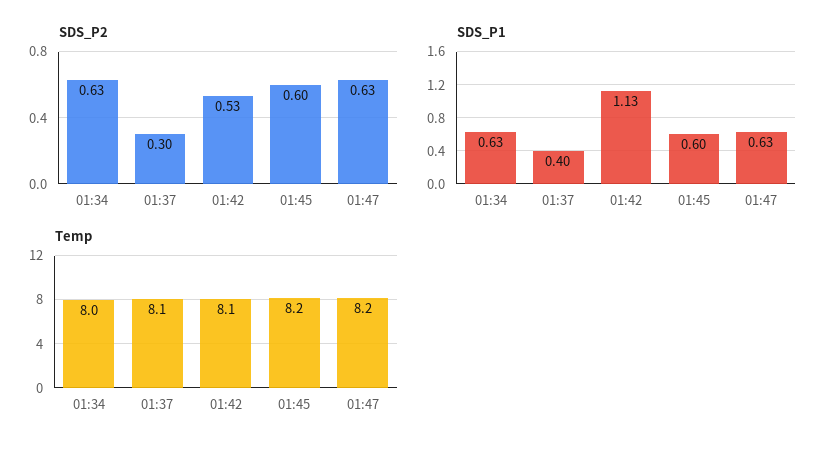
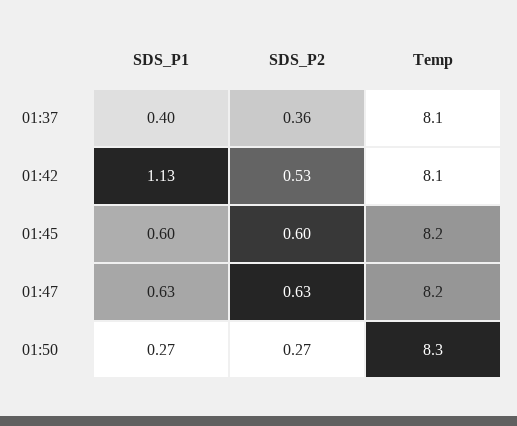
SDS_P2, 01:34: 0.63 -> none
SDS_P2, 01:37: 0.3 -> 0.36
SDS_P1, 01:34: 0.63 -> none
Temp, 01:34: 8 -> none
SDS_P1, 01:50: none -> 0.27
SDS_P2, 01:50: none -> 0.27
Temp, 01:50: none -> 8.3

